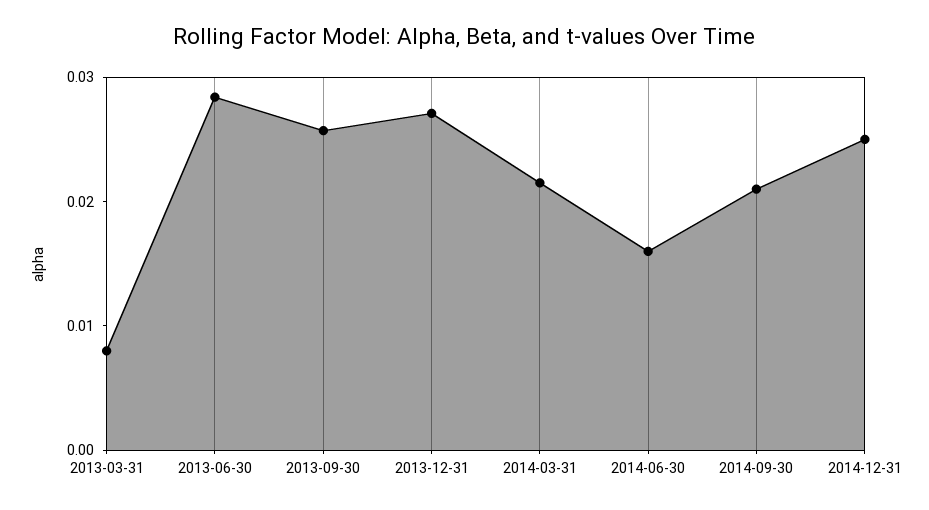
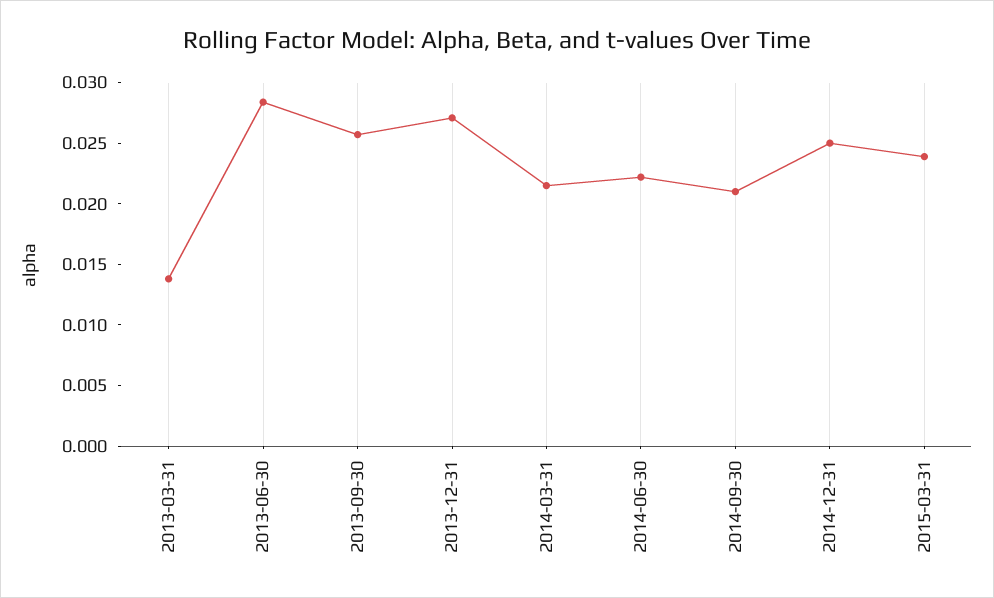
2013-03-31: 0.008 -> 0.014
2014-06-30: 0.016 -> 0.022
2015-03-31: none -> 0.024

